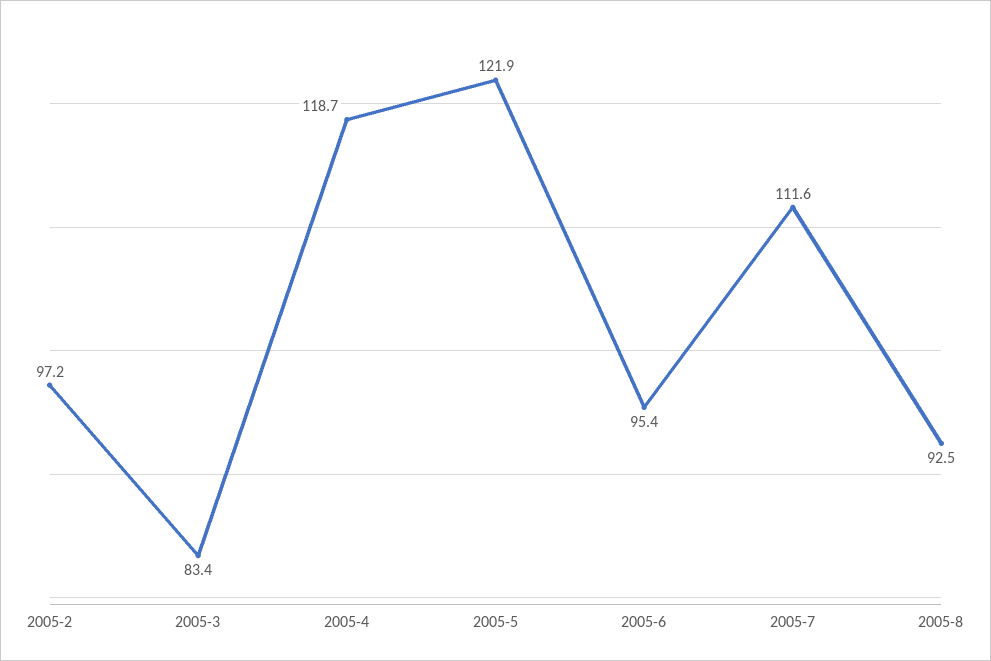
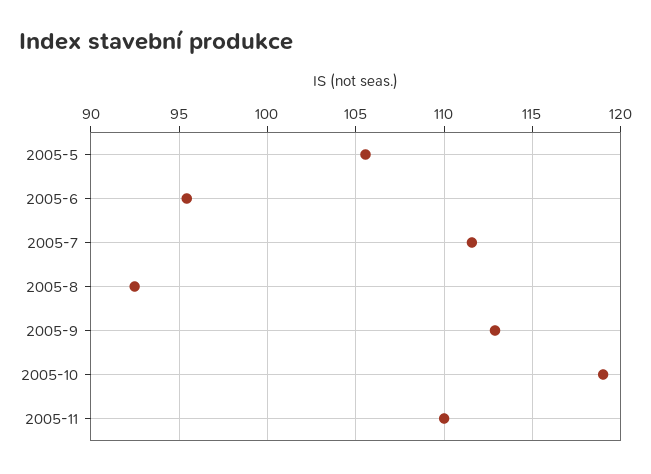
2005-2: 97.2 -> none
2005-3: 83.4 -> none
2005-4: 118.7 -> none
2005-5: 121.9 -> 105.5
2005-9: none -> 113
2005-10: none -> 119
2005-11: none -> 110

